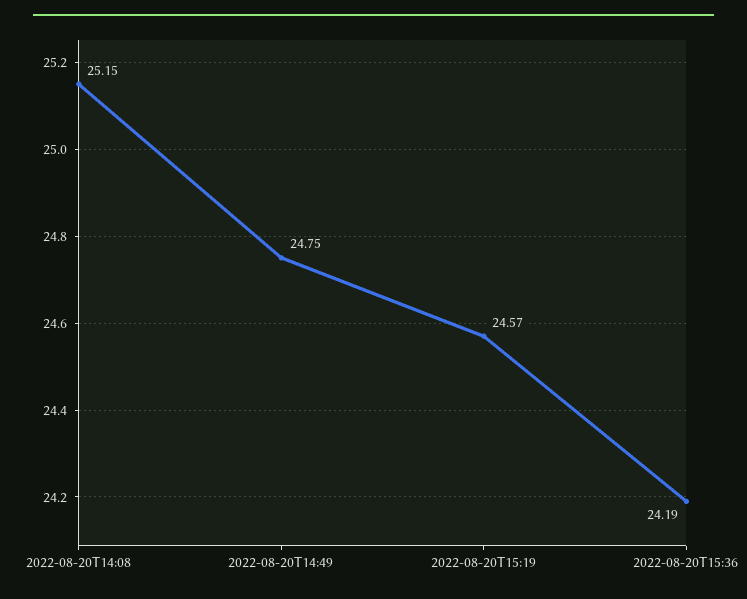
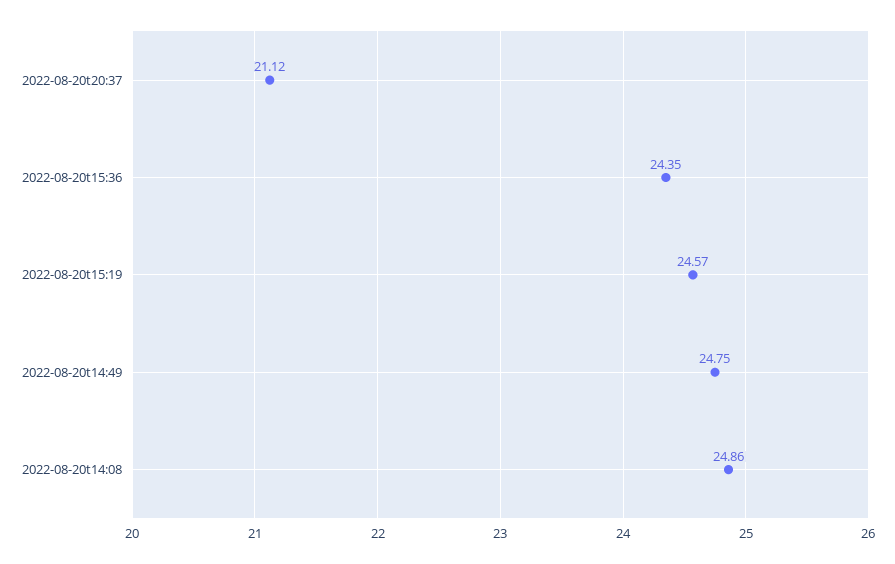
2022-08-20T14:08: 25.15 -> 24.86
2022-08-20T15:36: 24.19 -> 24.35
2022-08-20t20:37: none -> 21.12

